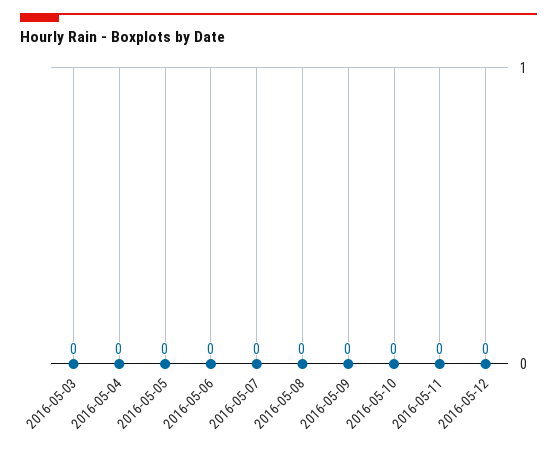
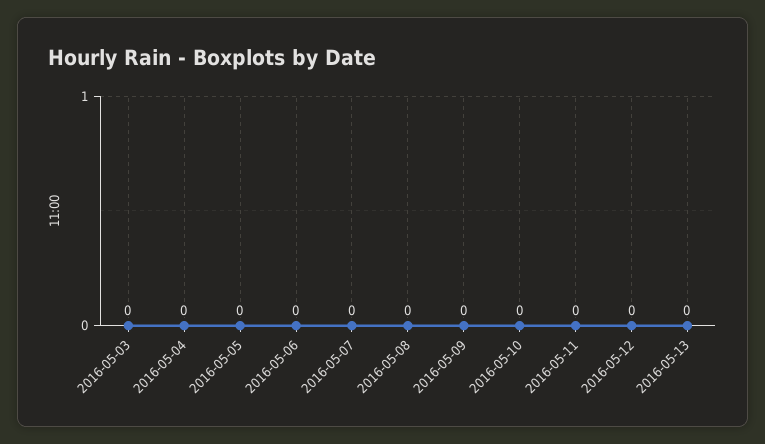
2016-05-13: none -> 0

